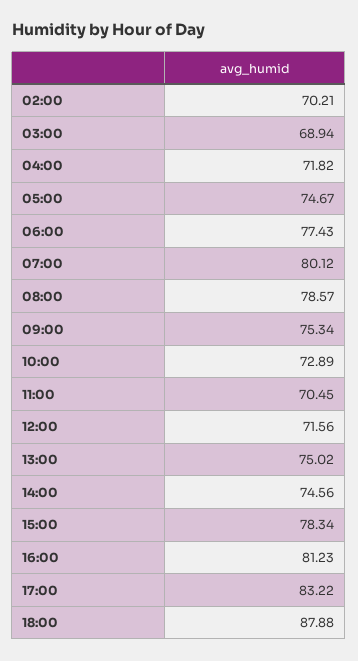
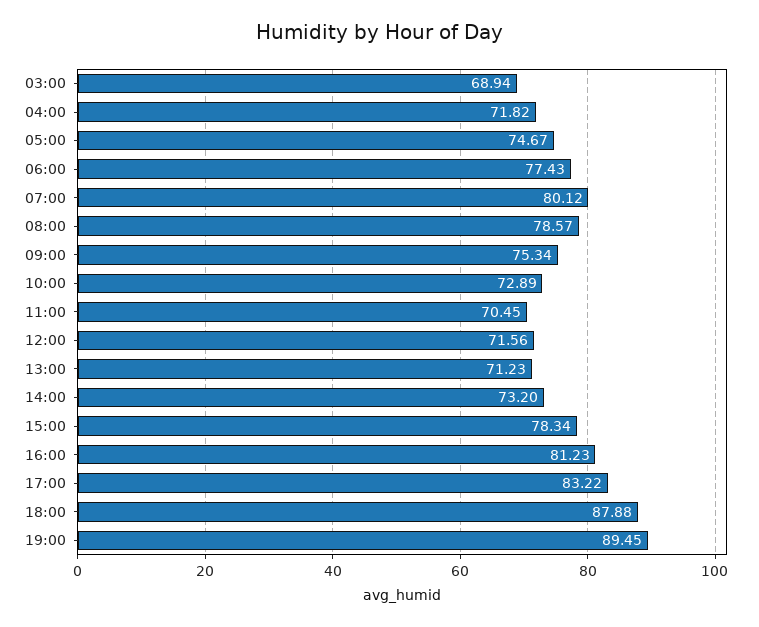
02:00: 70.21 -> none
13:00: 75.02 -> 71.23
14:00: 74.56 -> 73.2
19:00: none -> 89.45

